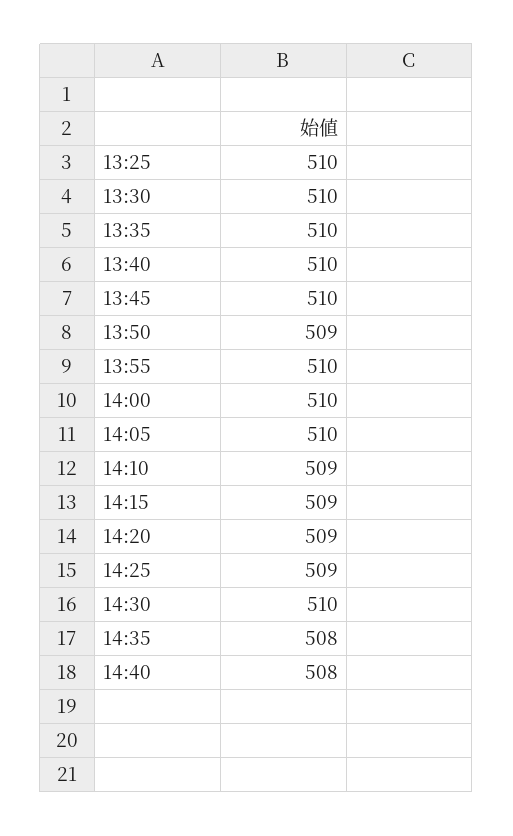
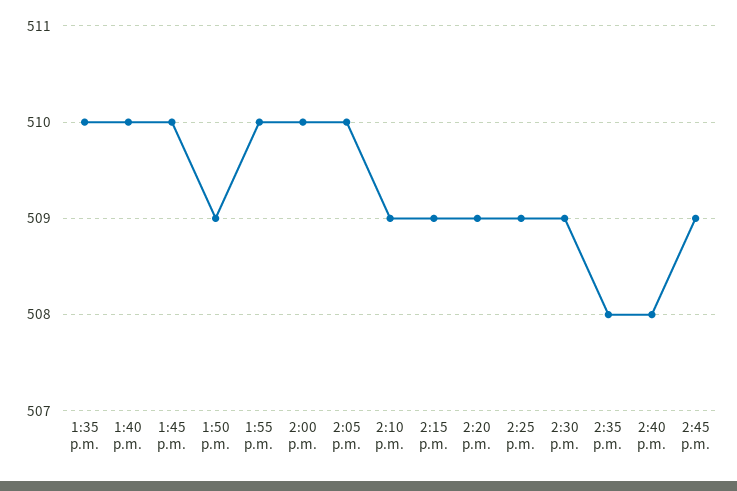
13:25: 510 -> none
13:30: 510 -> none
14:30: 510 -> 509
2:45 p.m.: none -> 509

